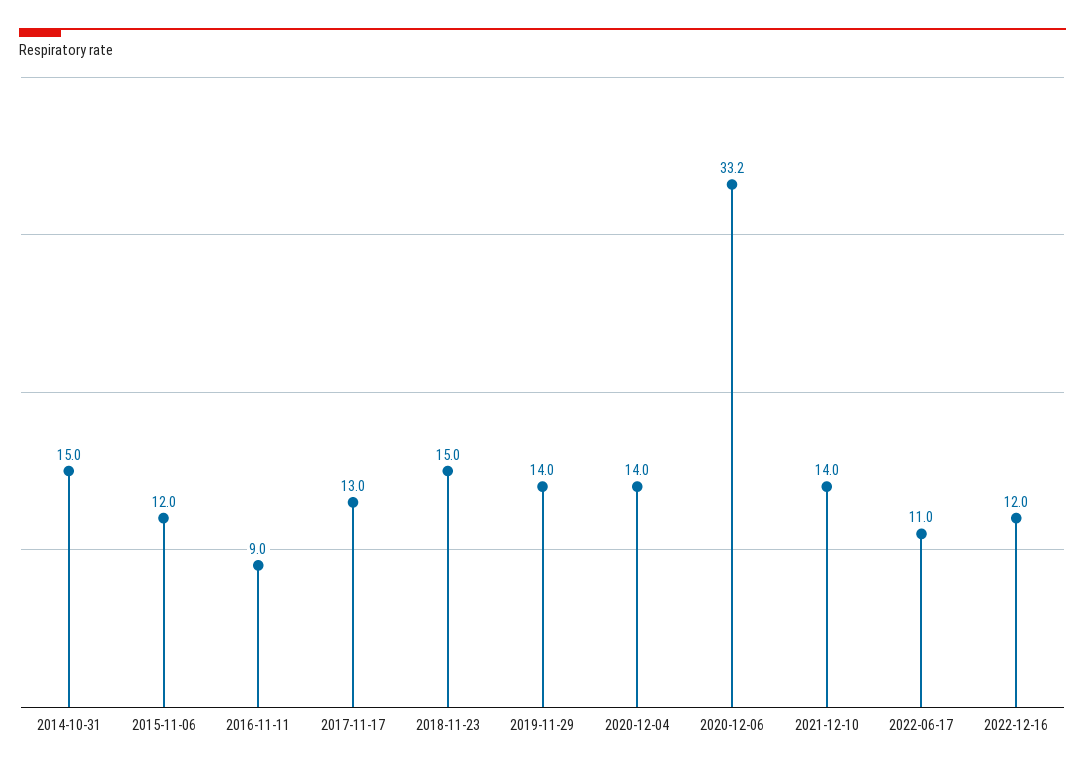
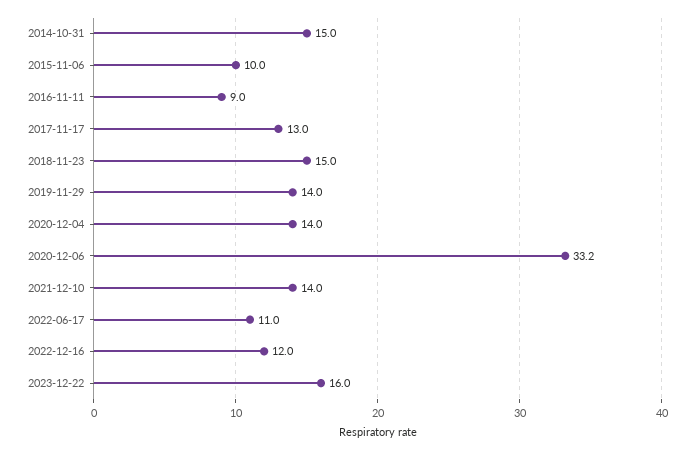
2015-11-06: 12 -> 10
2023-12-22: none -> 16

